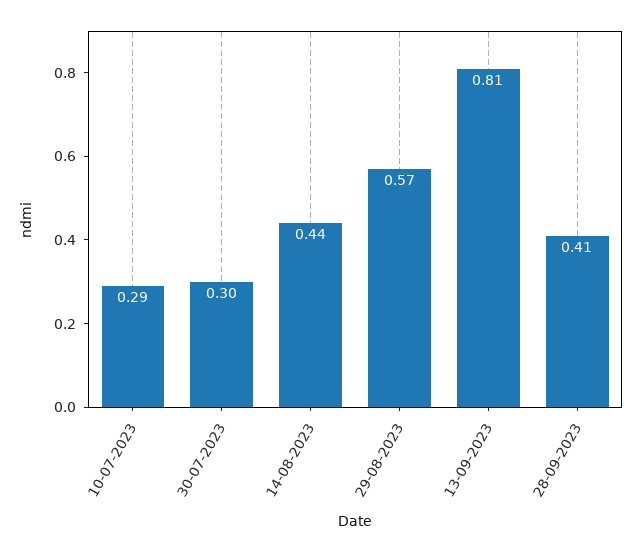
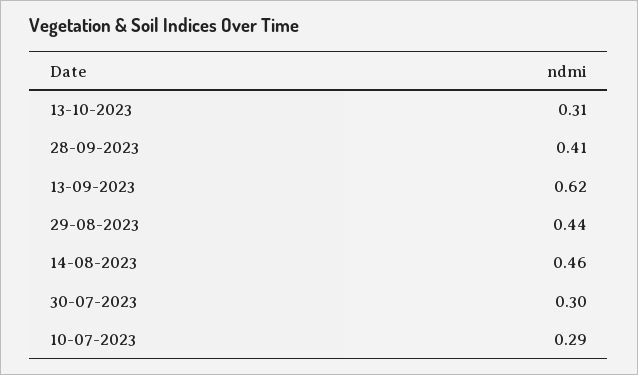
14-08-2023: 0.44 -> 0.46
29-08-2023: 0.57 -> 0.44
13-09-2023: 0.81 -> 0.62
13-10-2023: none -> 0.31

